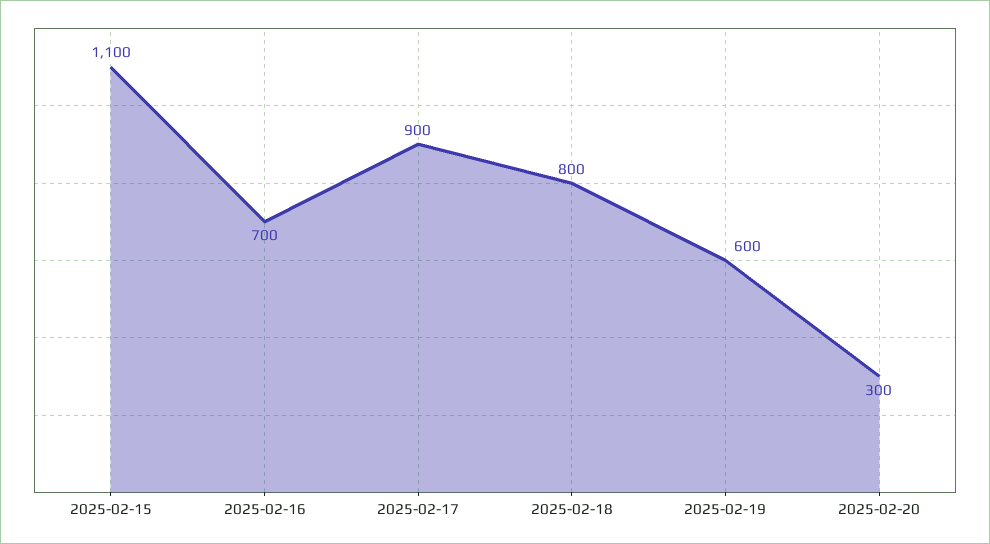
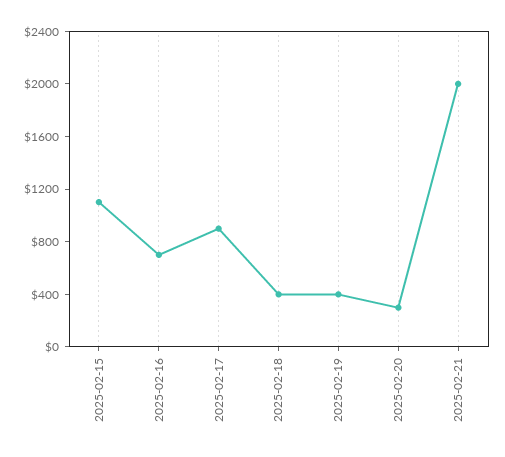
2025-02-18: 800 -> 400
2025-02-19: 600 -> 400
2025-02-21: none -> 2000

